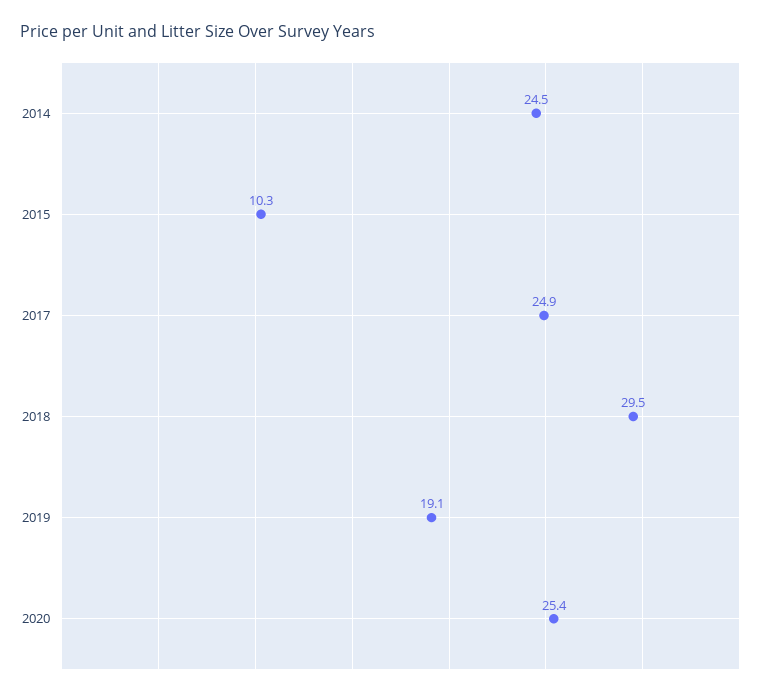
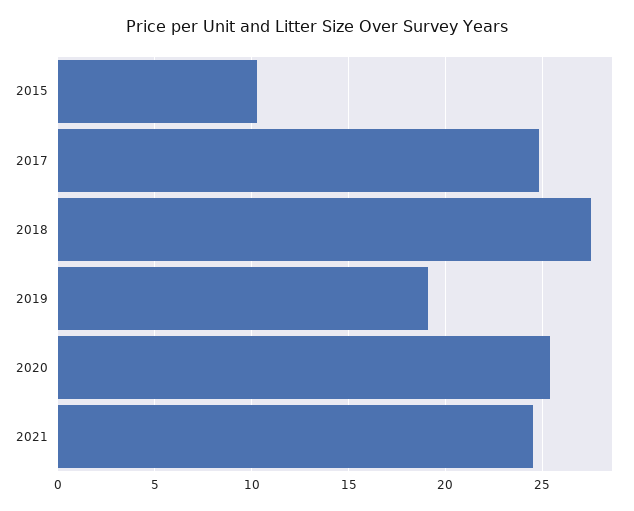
2014: 24.5 -> none
2018: 29.5 -> 27.5
2021: none -> 24.5

